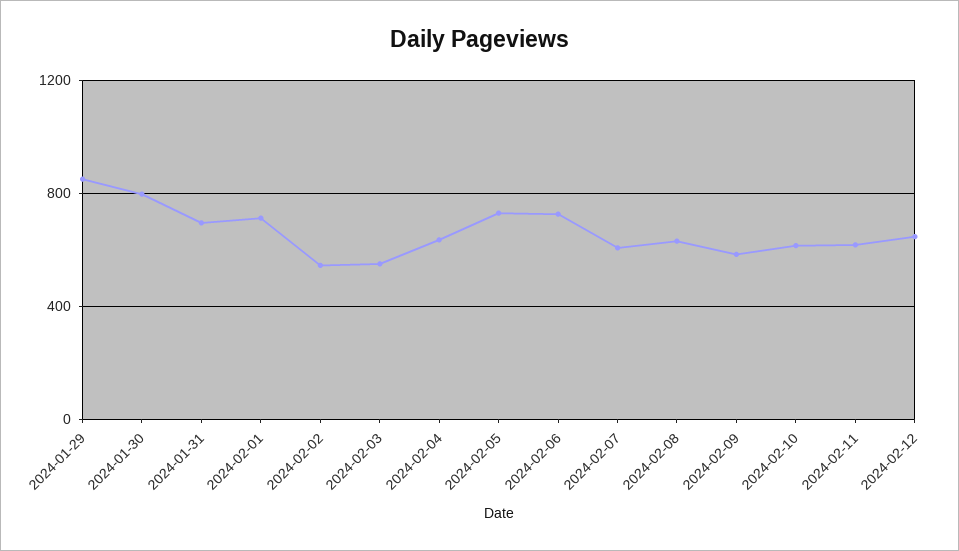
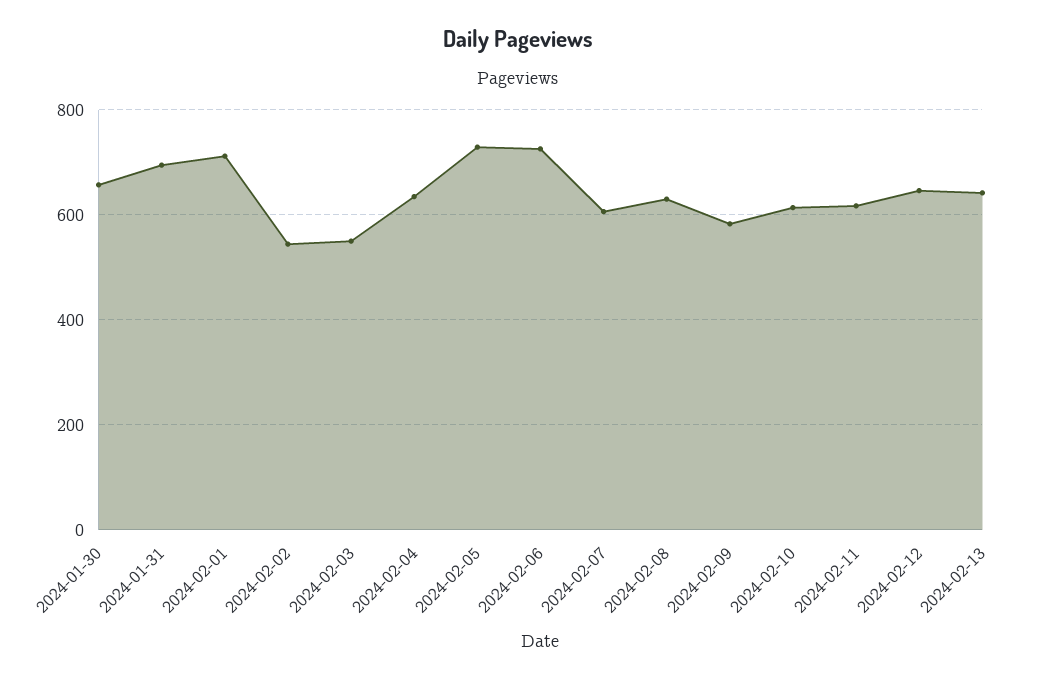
2024-01-29: 850 -> none
2024-01-30: 800 -> 660
2024-02-13: none -> 640

